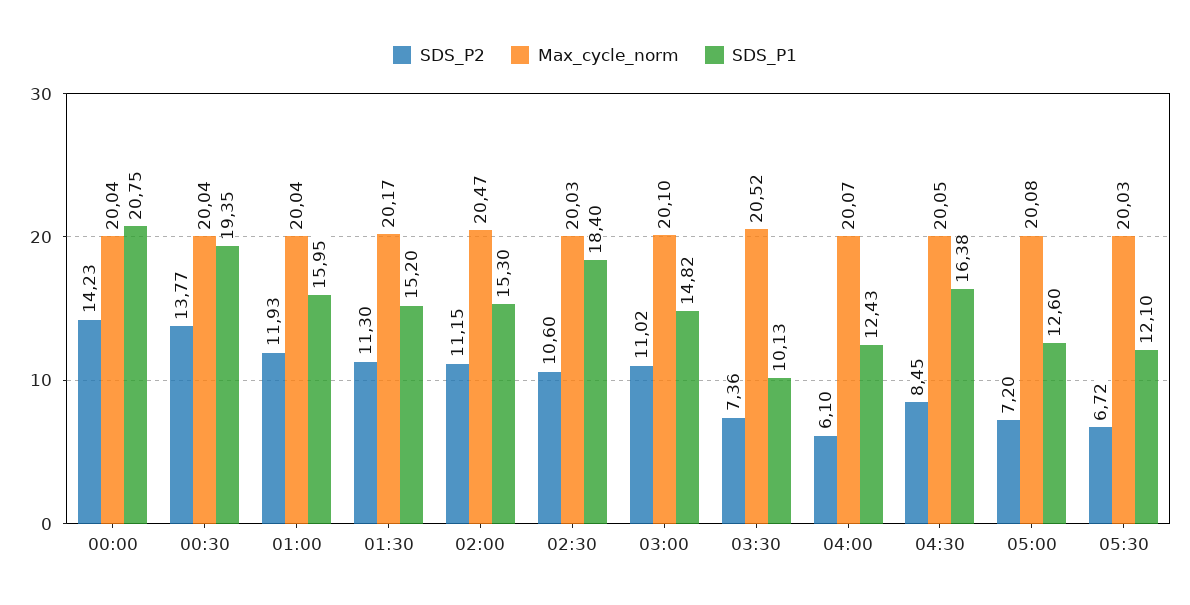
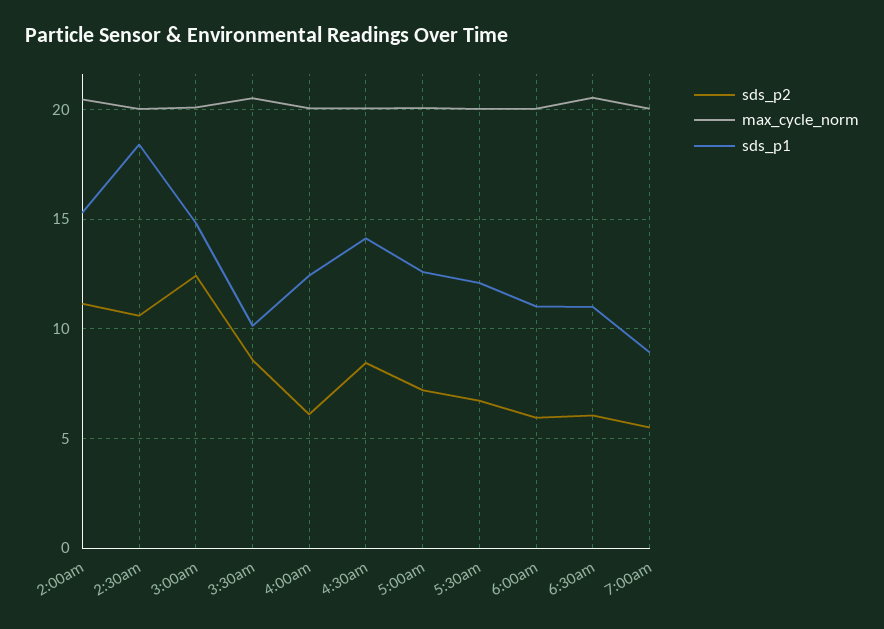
SDS_P2, 00:00: 14.23 -> none
Max_cycle_norm, 00:00: 20.04 -> none
SDS_P1, 00:00: 20.75 -> none
SDS_P2, 00:30: 13.77 -> none
Max_cycle_norm, 00:30: 20.04 -> none
SDS_P1, 00:30: 19.35 -> none
SDS_P2, 01:00: 11.93 -> none
Max_cycle_norm, 01:00: 20.04 -> none
SDS_P1, 01:00: 15.95 -> none
SDS_P2, 01:30: 11.3 -> none
Max_cycle_norm, 01:30: 20.17 -> none
SDS_P1, 01:30: 15.2 -> none
SDS_P2, 03:00: 11.02 -> 12.5
SDS_P2, 03:30: 7.36 -> 8.5
SDS_P1, 04:30: 16.38 -> 14
SDS_P2, 6:00am: none -> 6
Max_cycle_norm, 6:00am: none -> 20
SDS_P1, 6:00am: none -> 11
SDS_P2, 6:30am: none -> 6
Max_cycle_norm, 6:30am: none -> 20.5
SDS_P1, 6:30am: none -> 11
SDS_P2, 7:00am: none -> 5.5
Max_cycle_norm, 7:00am: none -> 20
SDS_P1, 7:00am: none -> 9

